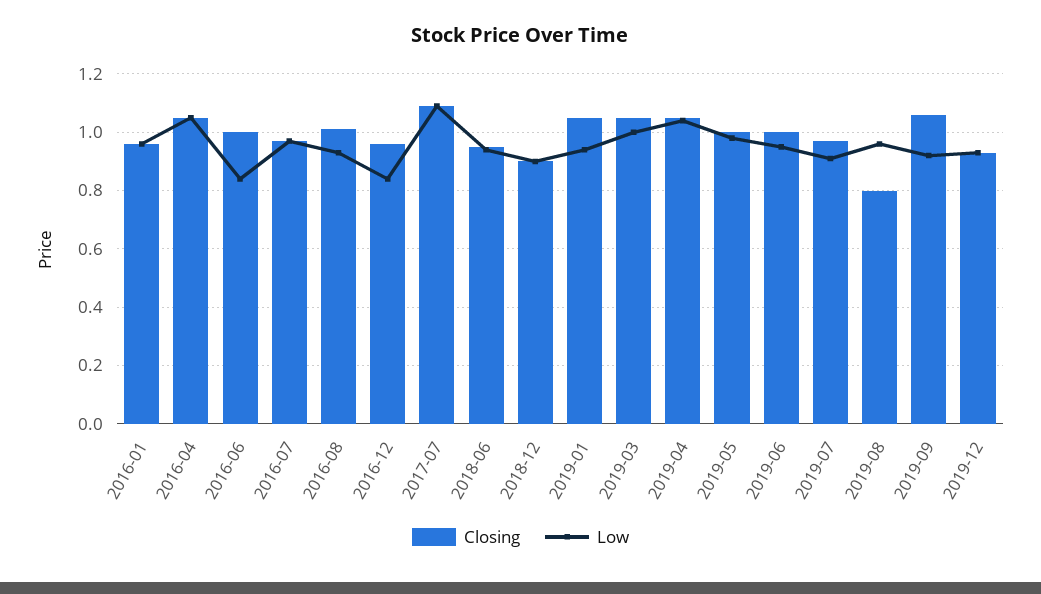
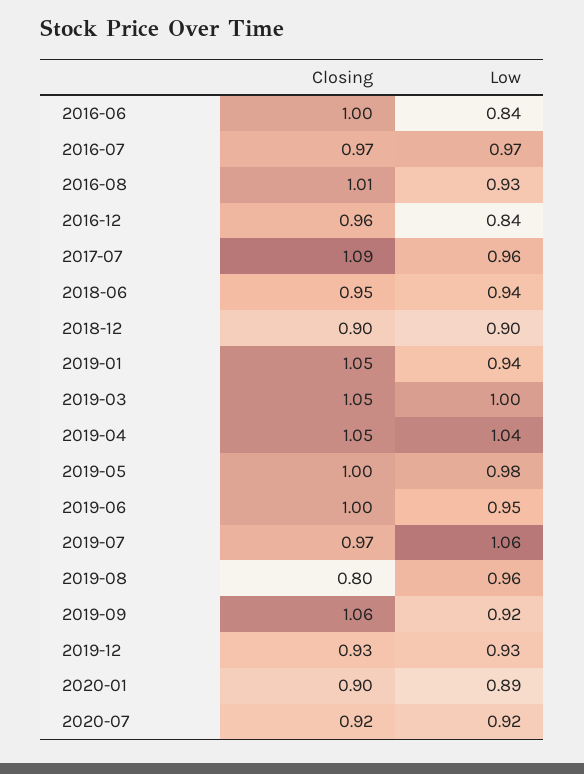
Closing, 2016-01: 0.95 -> none
Low, 2016-01: 0.95 -> none
Closing, 2016-04: 1.05 -> none
Low, 2016-04: 1.05 -> none
Low, 2017-07: 1.1 -> 0.96
Low, 2019-07: 0.9 -> 1.06
Closing, 2020-01: none -> 0.9
Low, 2020-01: none -> 0.89
Closing, 2020-07: none -> 0.92
Low, 2020-07: none -> 0.92

